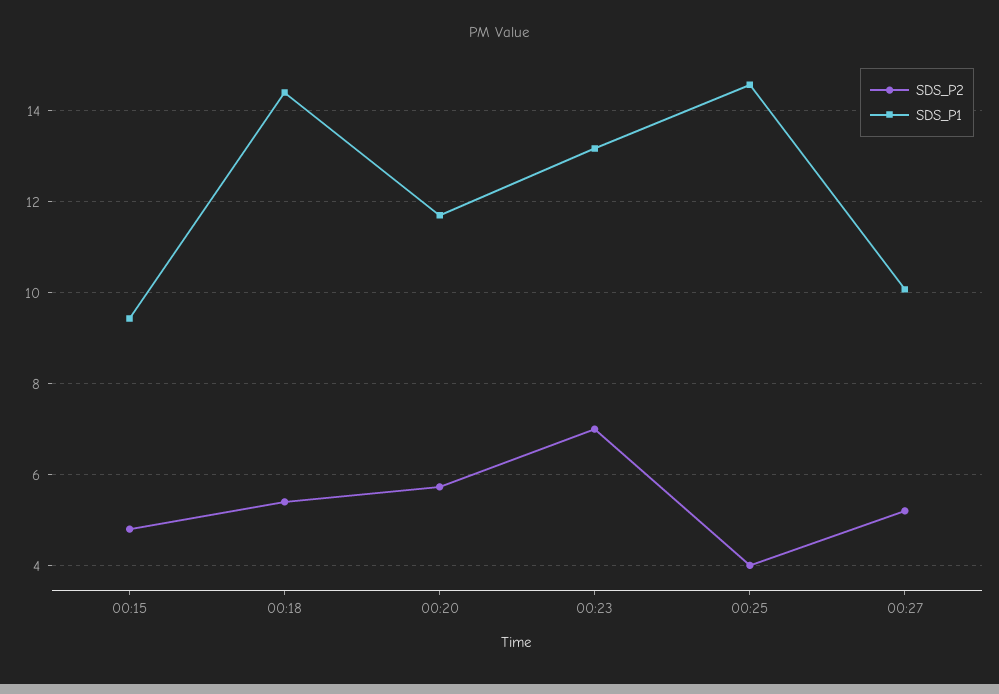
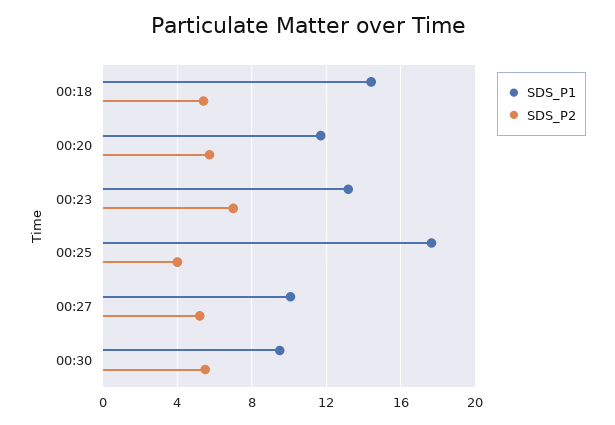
SDS_P2, 00:15: 4.8 -> none
SDS_P1, 00:15: 9.4 -> none
SDS_P1, 00:25: 14.6 -> 17.5
SDS_P1, 00:30: none -> 9.5
SDS_P2, 00:30: none -> 5.5

